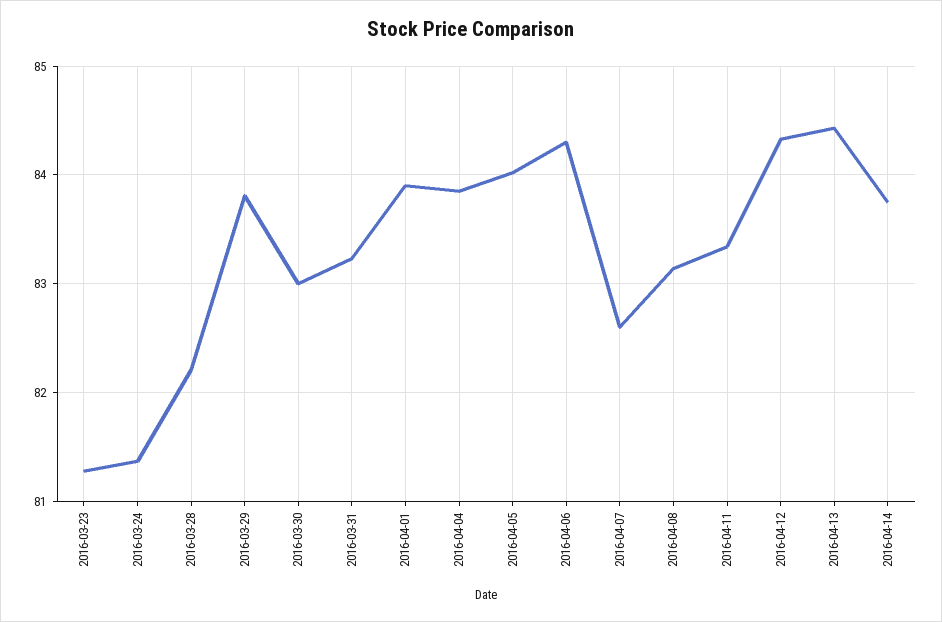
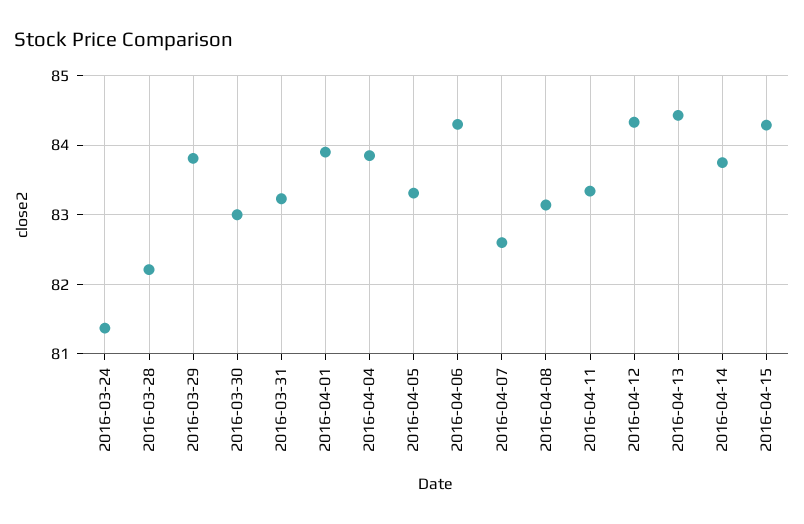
2016-03-23: 81.3 -> none
2016-04-05: 84 -> 83.3
2016-04-15: none -> 84.3

